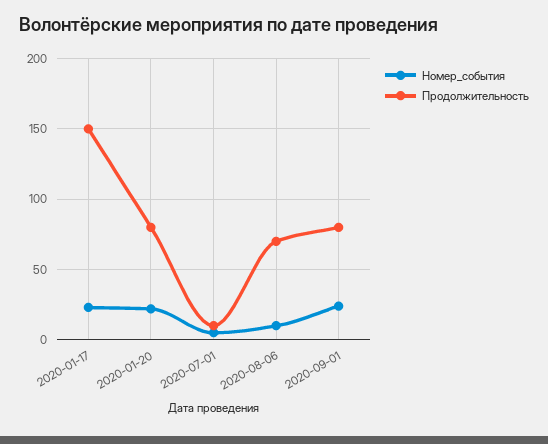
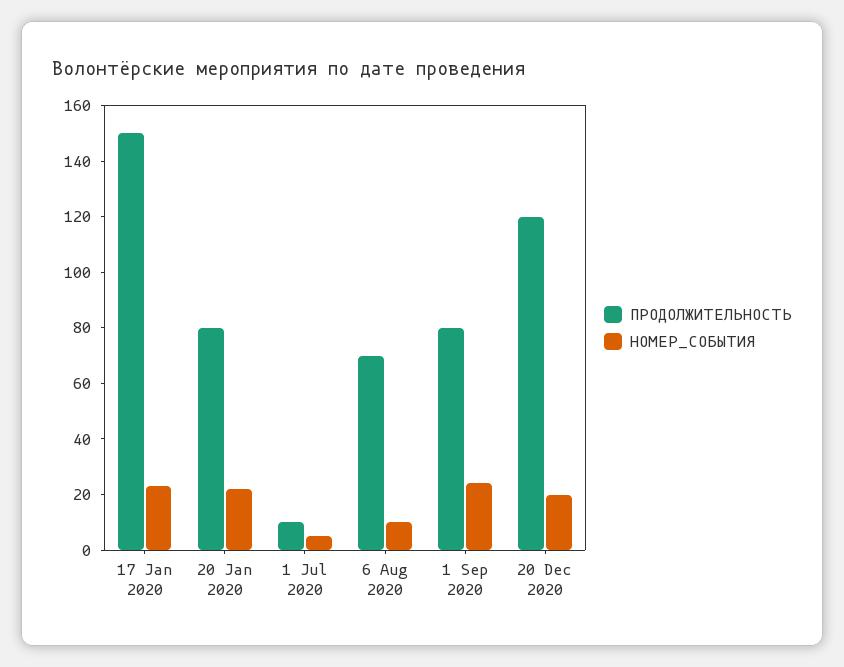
Продолжительность, 20 Dec 2020: none -> 120
Номер_события, 20 Dec 2020: none -> 20

